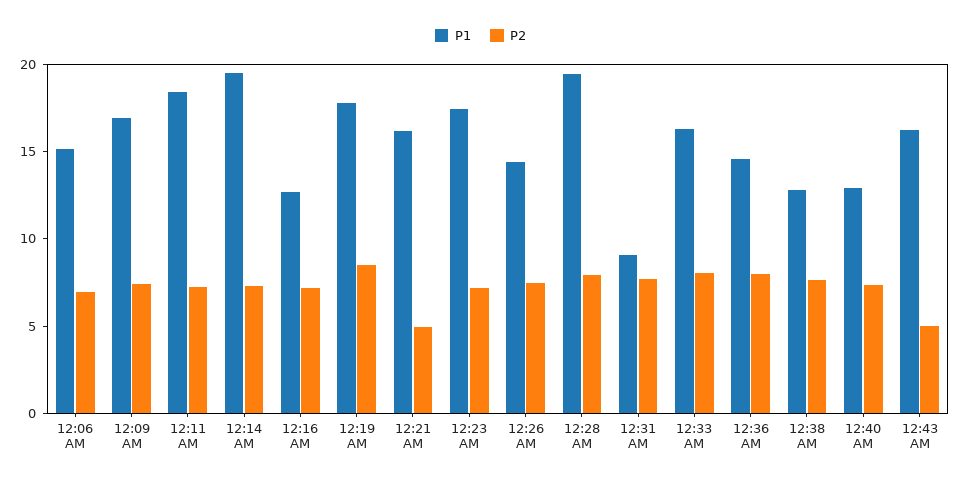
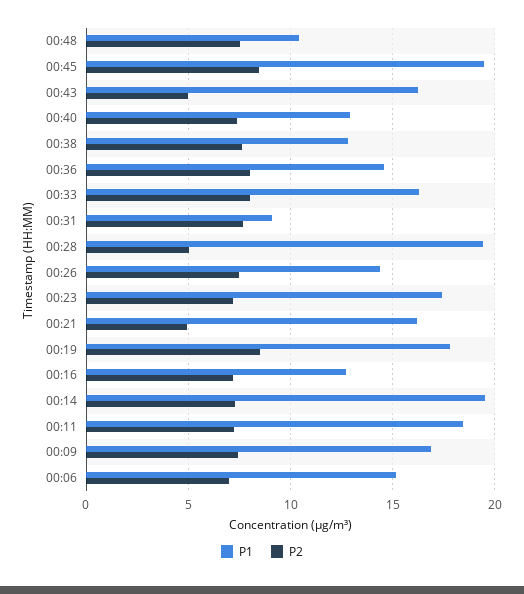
P2, 12:28 AM: 8 -> 5
P1, 00:48: none -> 10.5
P2, 00:48: none -> 7.5
P1, 00:45: none -> 19.5
P2, 00:45: none -> 8.5

